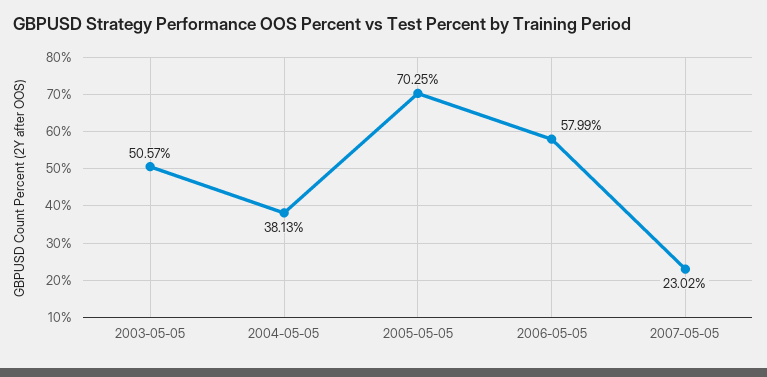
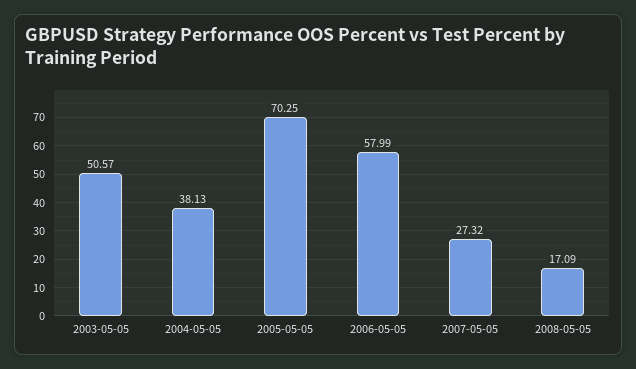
2007-05-05: 23.02 -> 27.32
2008-05-05: none -> 17.09

